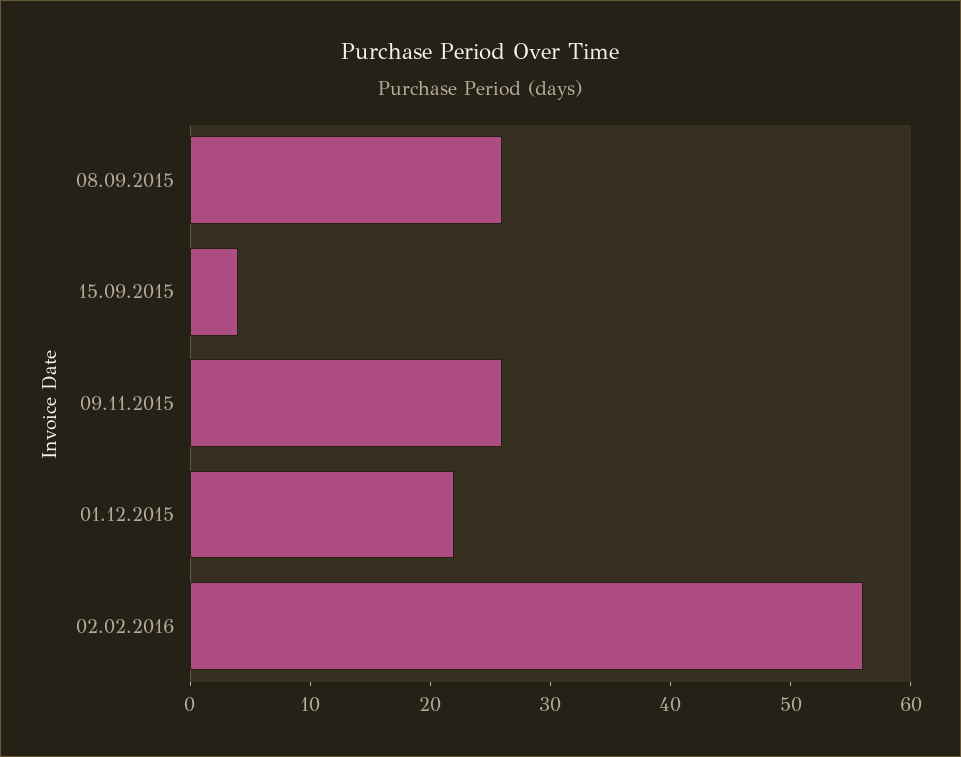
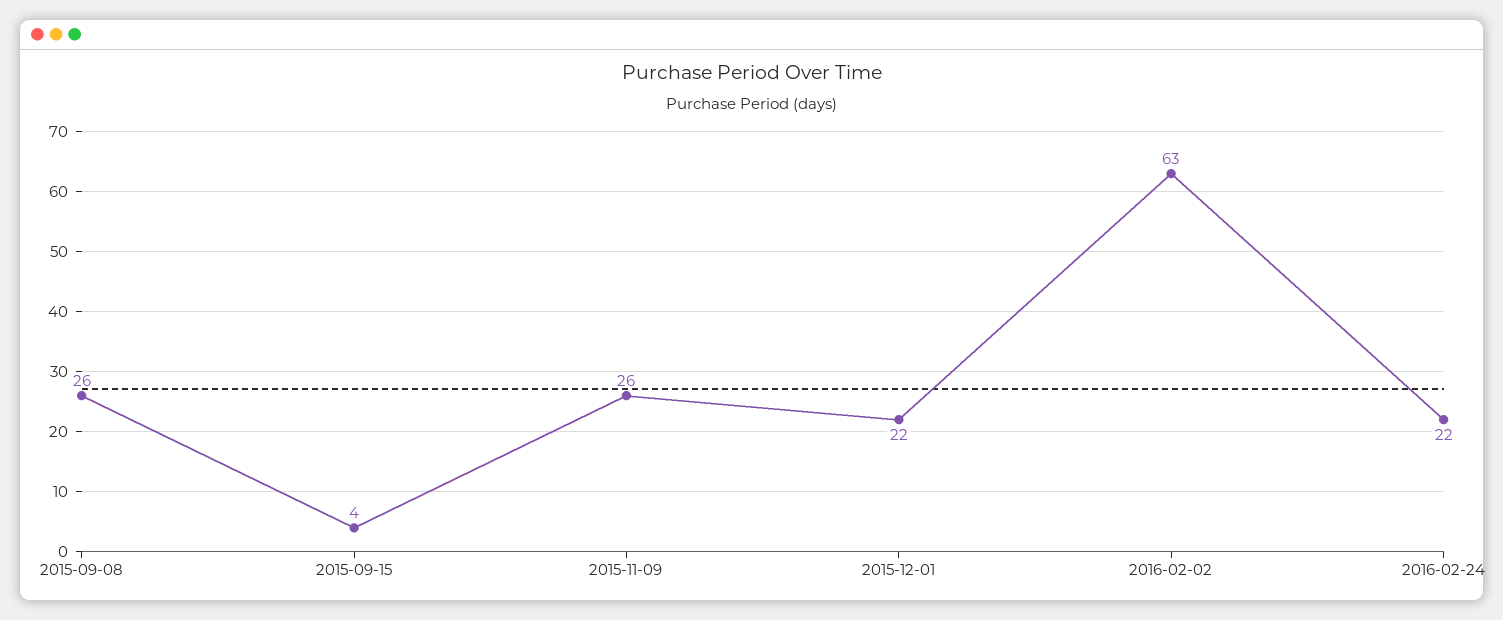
02.02.2016: 56 -> 63
2016-02-24: none -> 22

